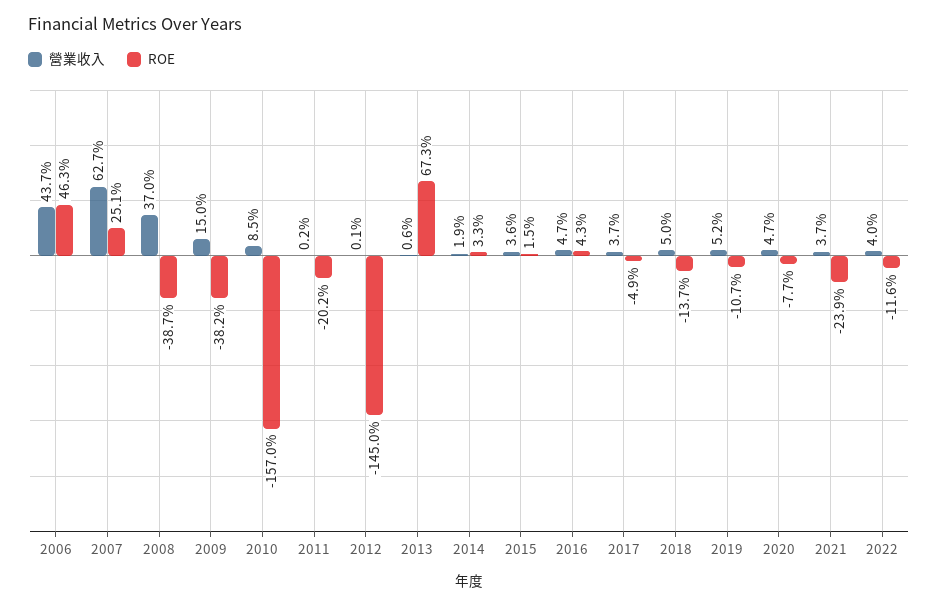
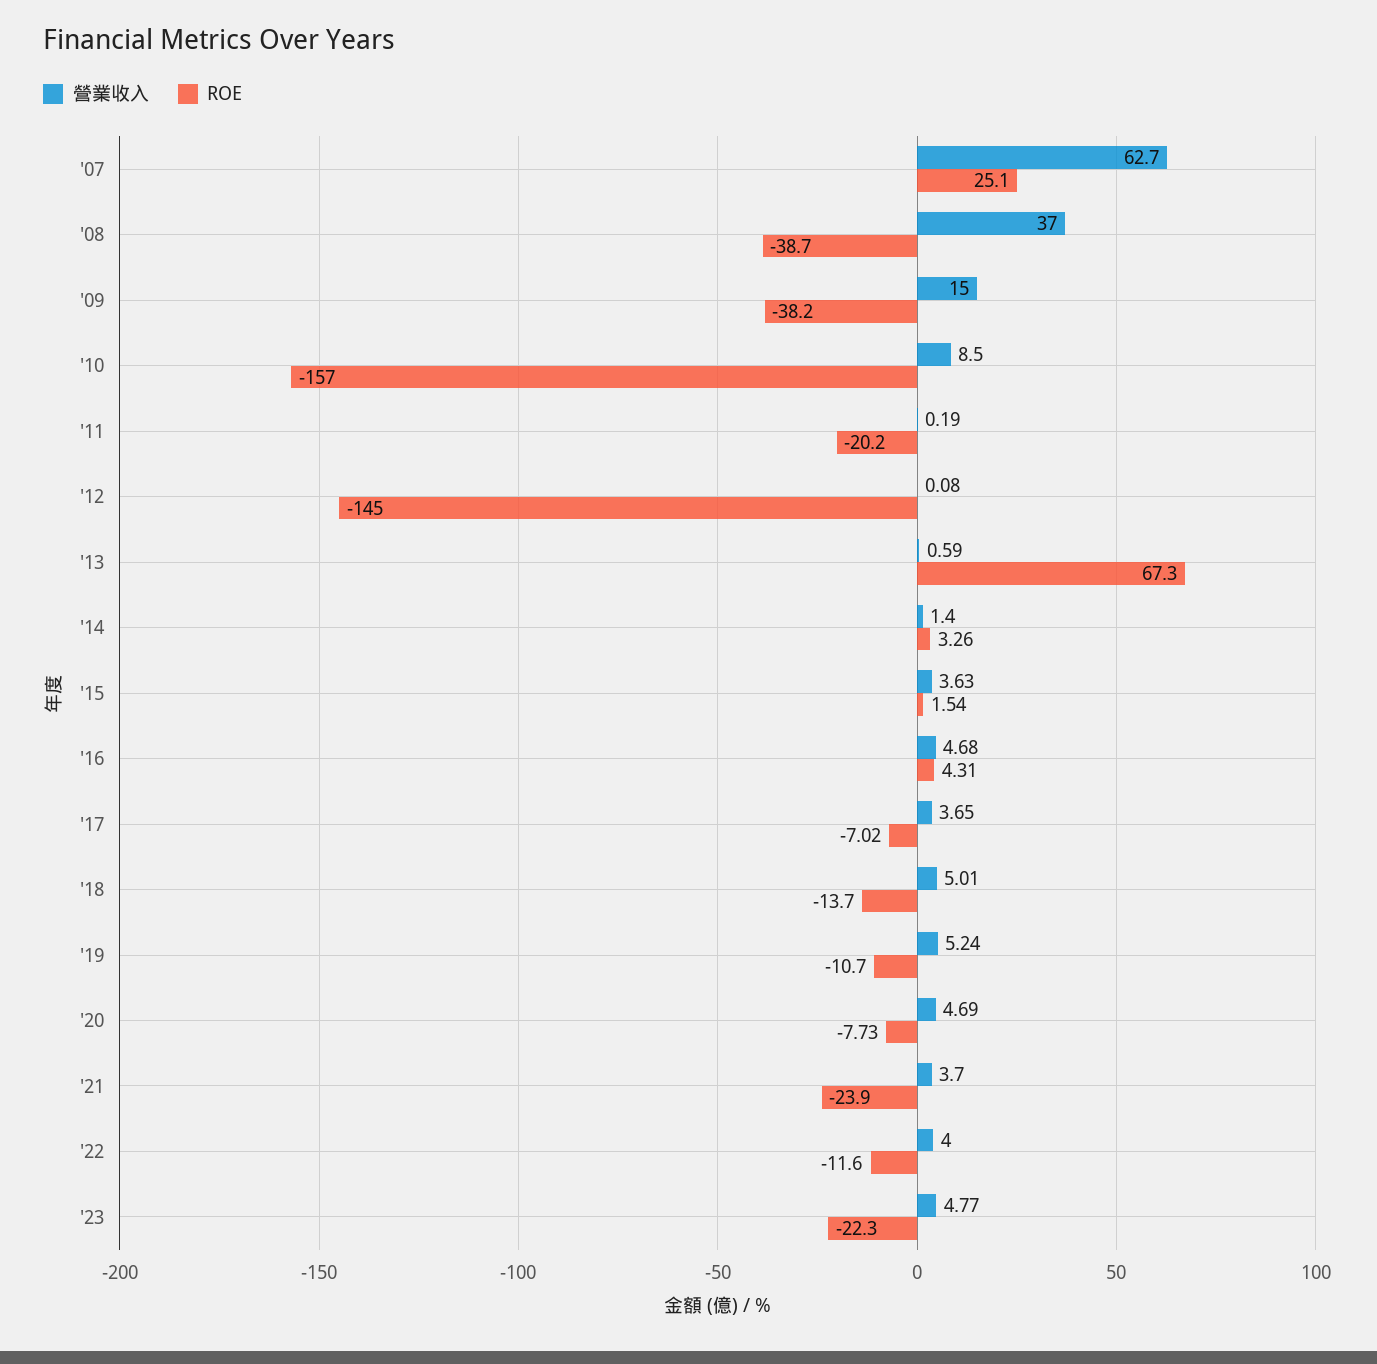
營業收入, 2006: 43.7 -> none
ROE, 2006: 46.3 -> none
營業收入, 2014: 1.9 -> 1.4
ROE, 2017: -4.9 -> -7.02
營業收入, '23: none -> 4.77
ROE, '23: none -> -22.3

